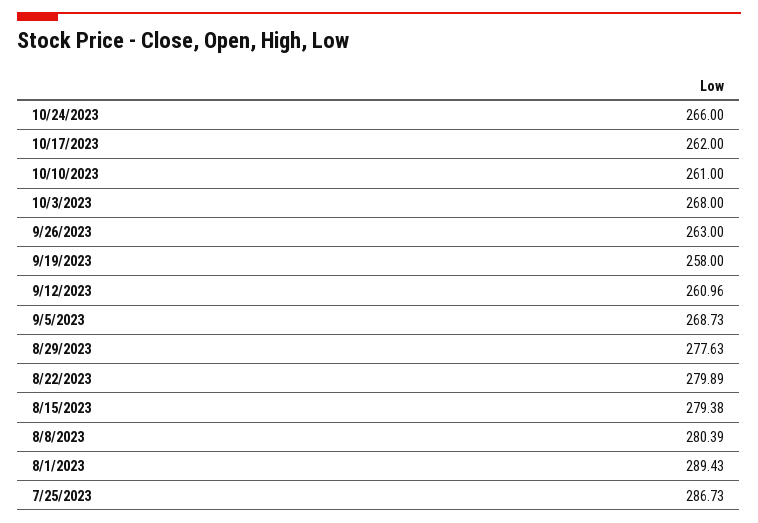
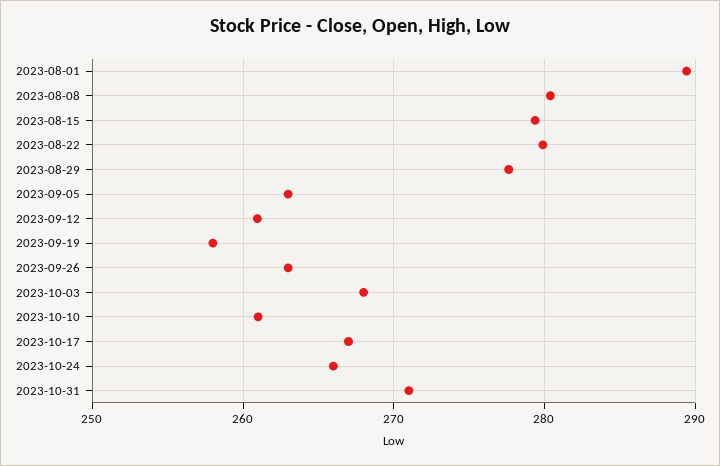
10/17/2023: 262 -> 267
9/5/2023: 268.73 -> 263
7/25/2023: 286.73 -> none
2023-10-31: none -> 271

